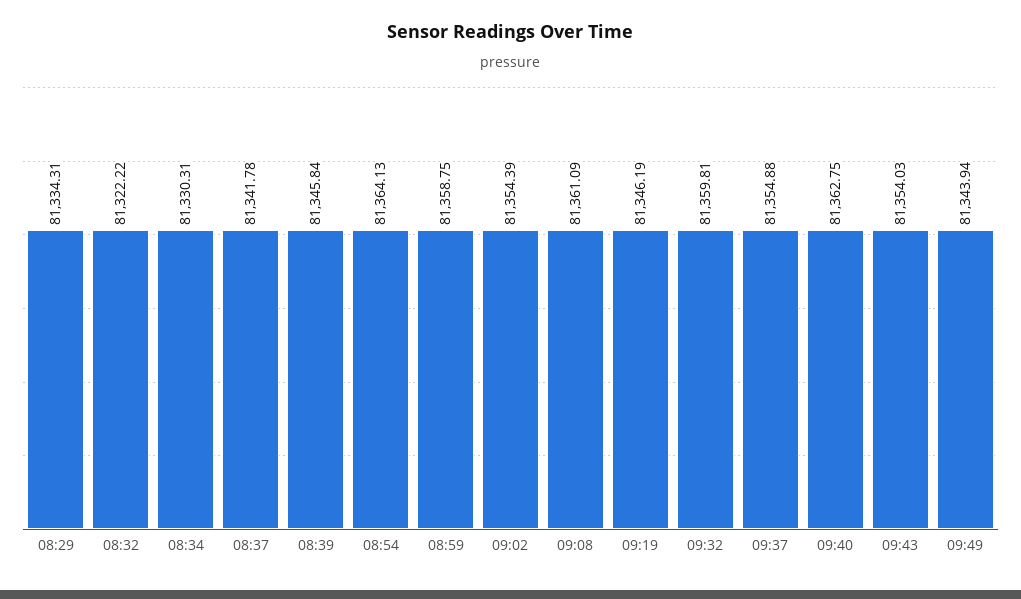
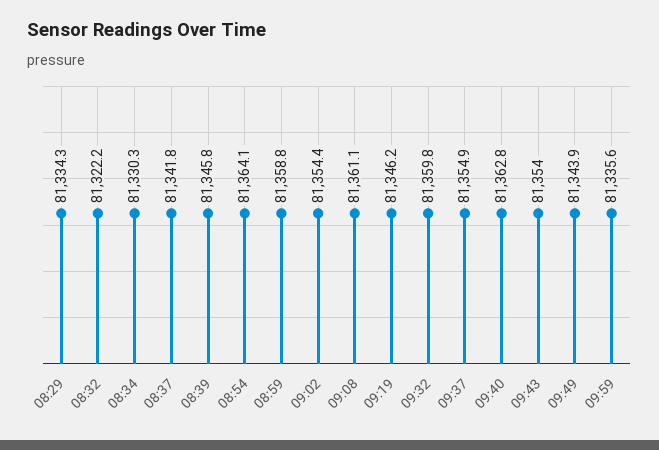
09:59: none -> 81335.6

